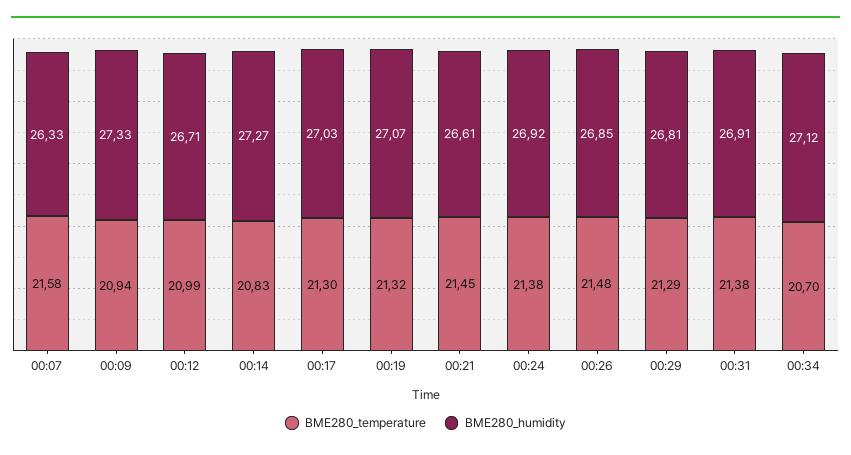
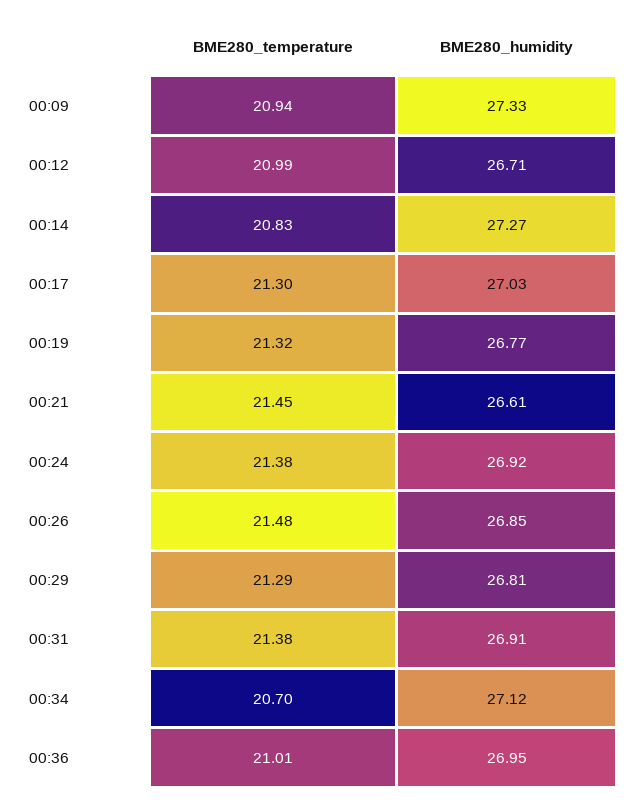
BME280_temperature, 00:07: 21.58 -> none
BME280_humidity, 00:07: 26.33 -> none
BME280_humidity, 00:19: 27.07 -> 26.77
BME280_temperature, 00:36: none -> 21.01
BME280_humidity, 00:36: none -> 26.95

